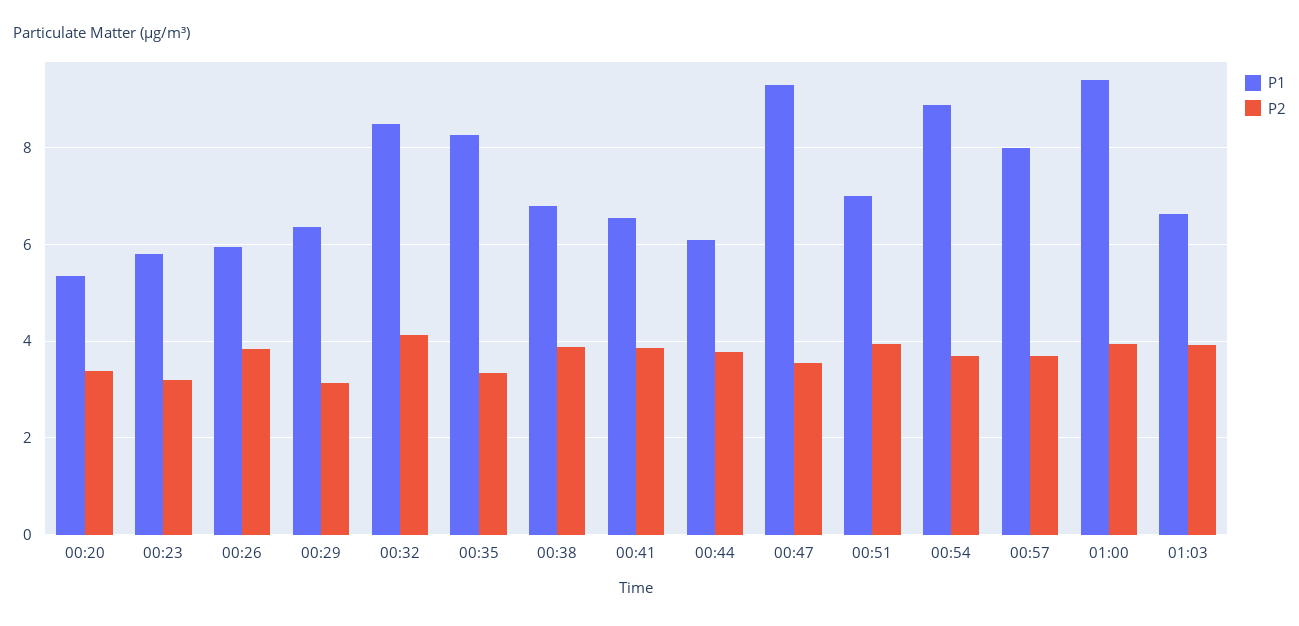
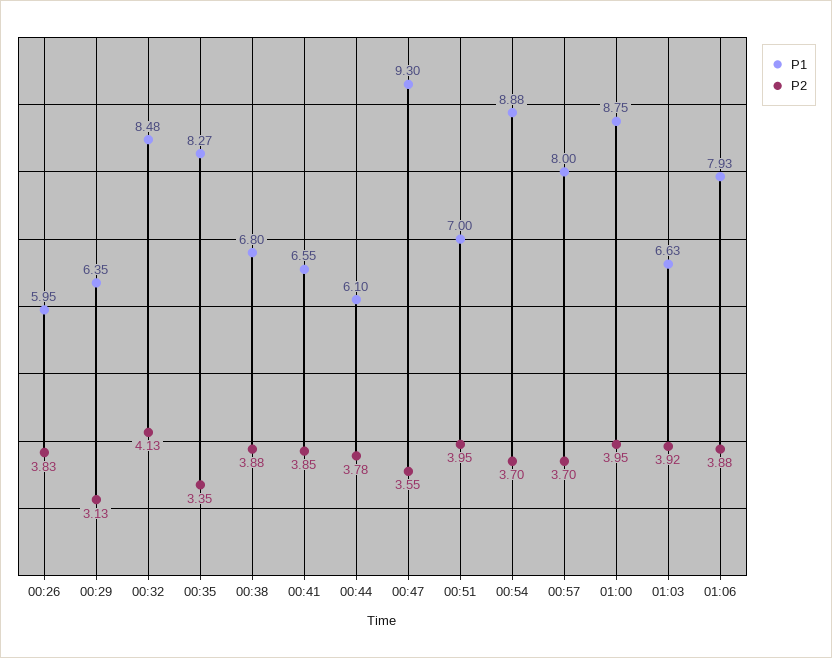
P1, 00:20: 5.4 -> none
P2, 00:20: 3.4 -> none
P1, 00:23: 5.8 -> none
P2, 00:23: 3.2 -> none
P1, 01:00: 9.4 -> 8.75
P1, 01:06: none -> 7.93
P2, 01:06: none -> 3.88

